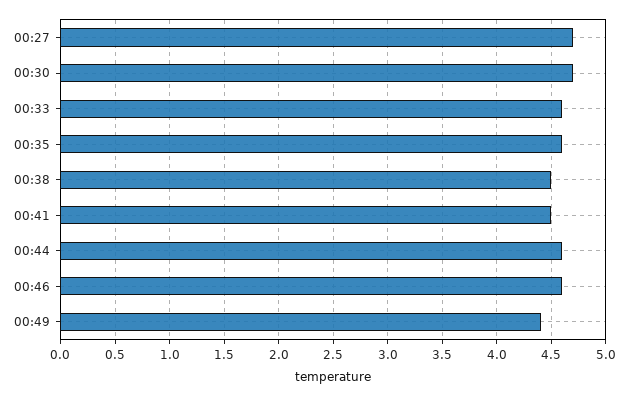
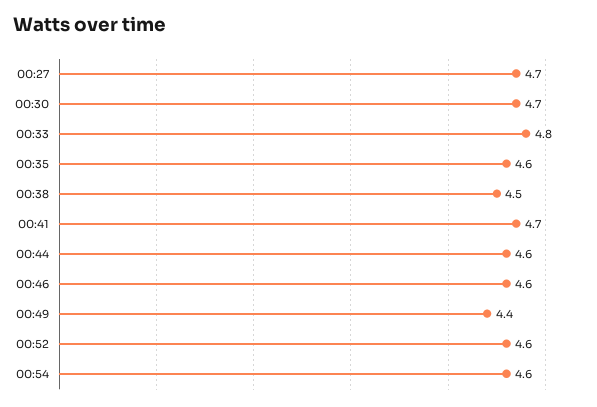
00:33: 4.6 -> 4.8
00:41: 4.5 -> 4.7
00:52: none -> 4.6
00:54: none -> 4.6

